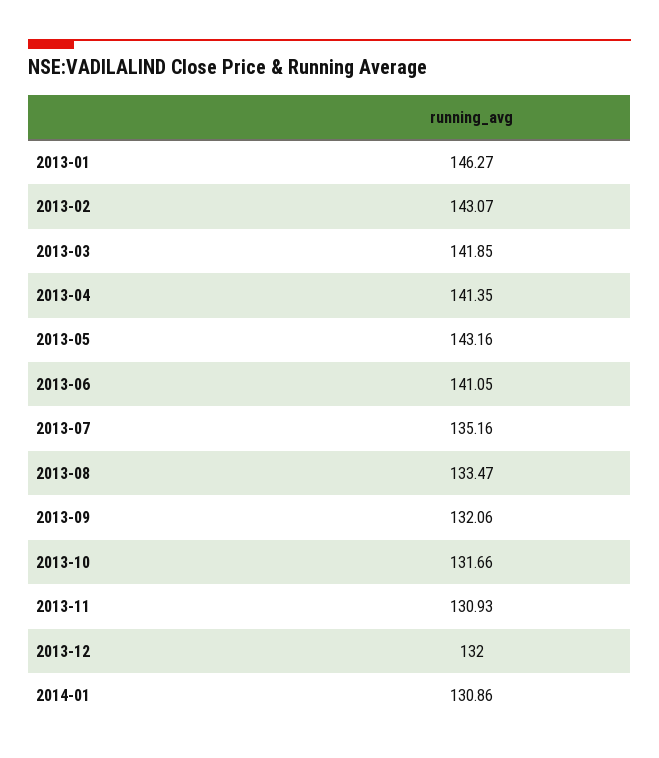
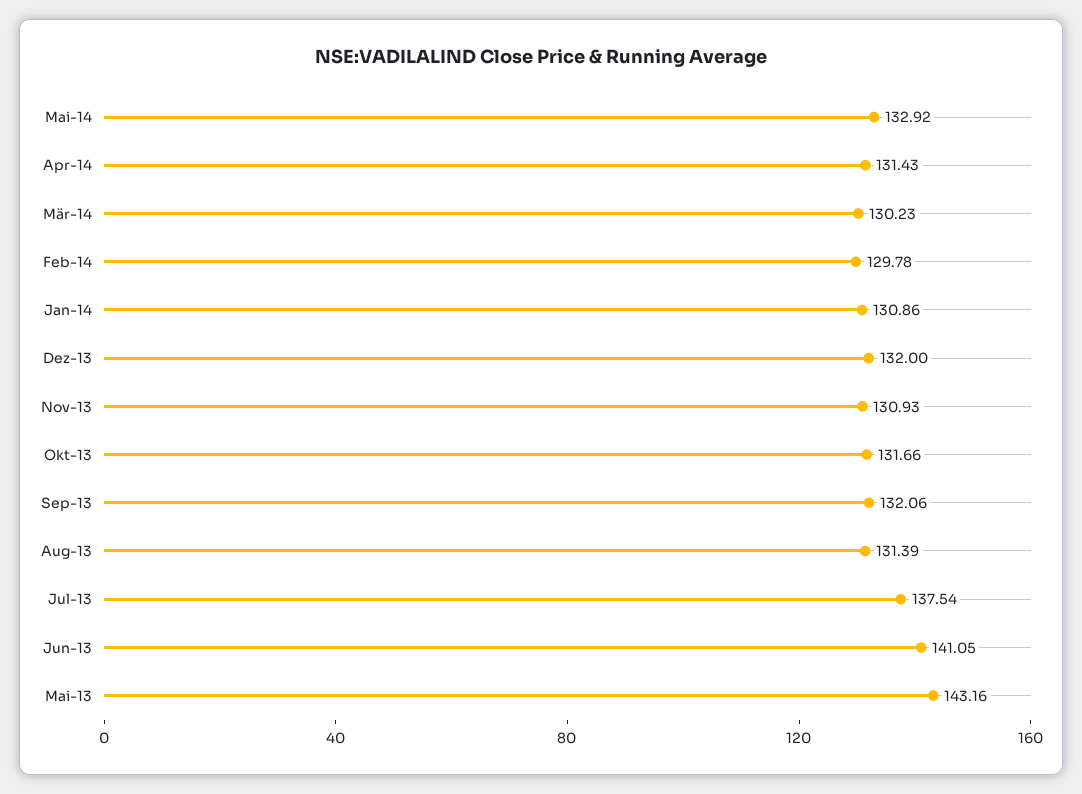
2013-01: 146.27 -> none
2013-02: 143.07 -> none
2013-03: 141.85 -> none
2013-04: 141.35 -> none
2013-07: 135.16 -> 137.54
2013-08: 133.47 -> 131.39
Mai-14: none -> 132.92
Apr-14: none -> 131.43
Mär-14: none -> 130.23
Feb-14: none -> 129.78

